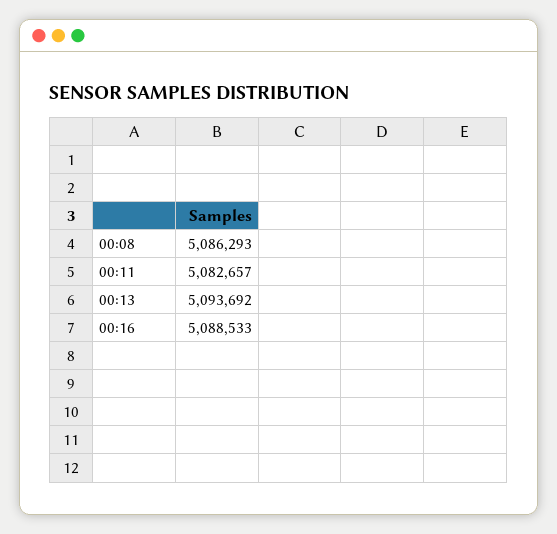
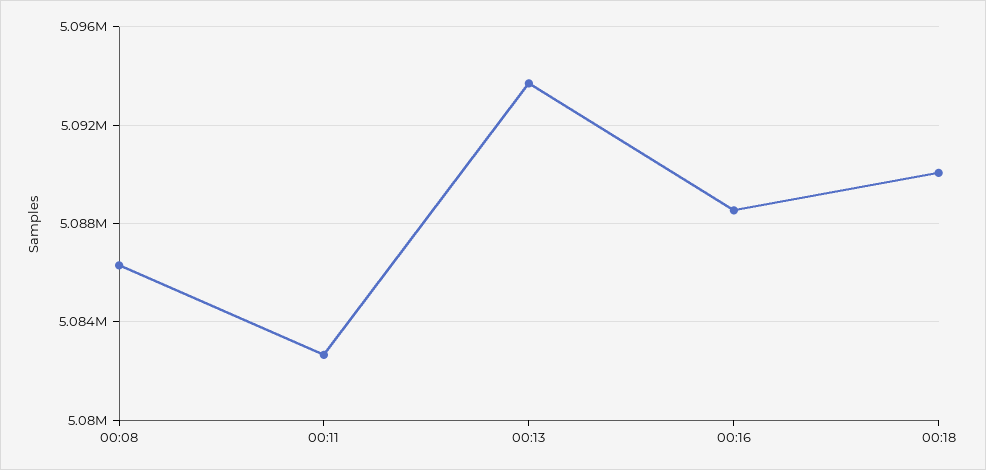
00:18: none -> 5090000

